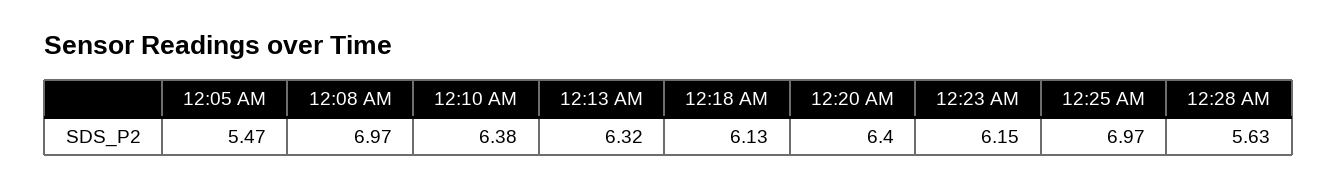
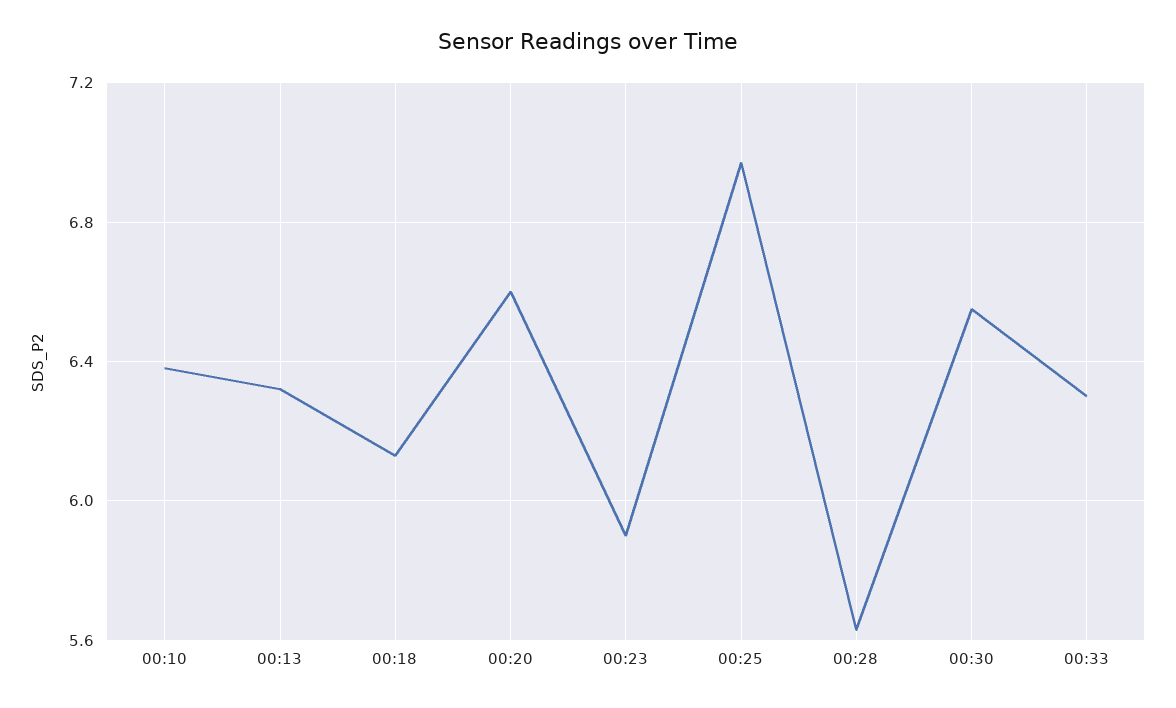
12:05 AM: 5.47 -> none
12:08 AM: 6.97 -> none
12:20 AM: 6.4 -> 6.6
12:23 AM: 6.15 -> 5.9
00:30: none -> 6.55
00:33: none -> 6.3

